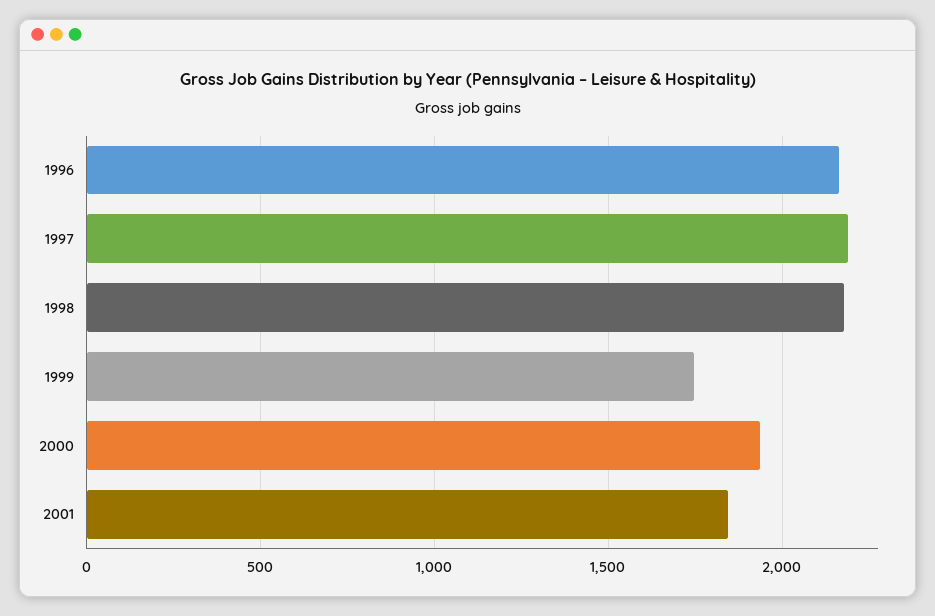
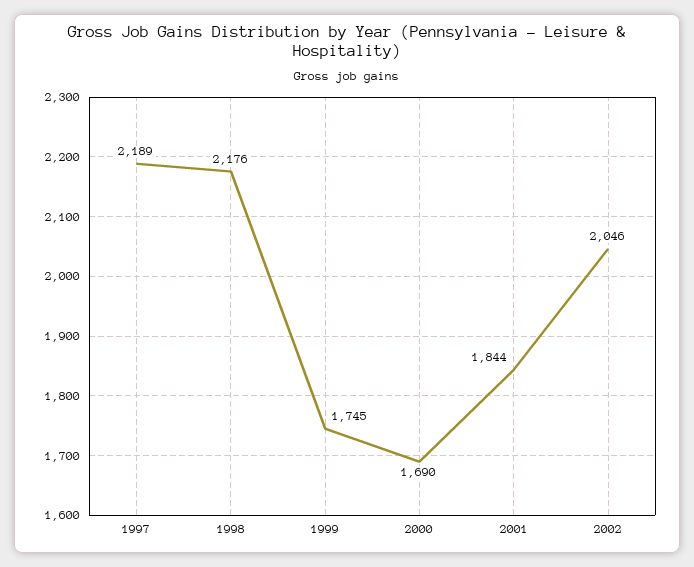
1996: 2150 -> none
2000: 1950 -> 1690
2002: none -> 2046

